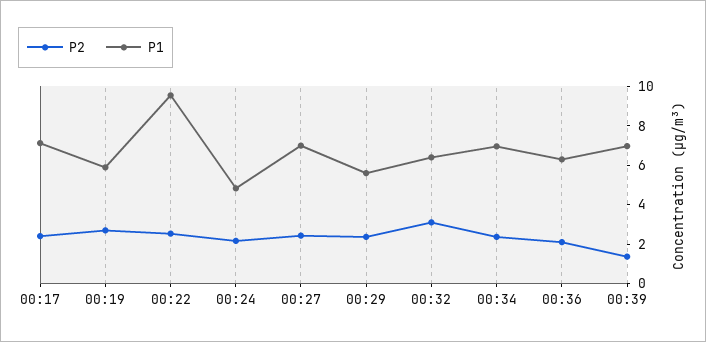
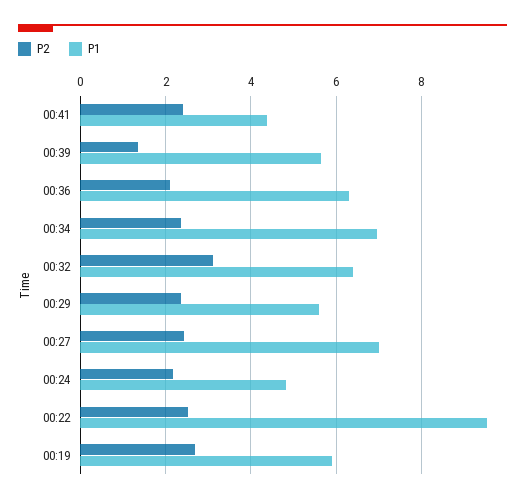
P2, 00:17: 2.5 -> none
P1, 00:17: 7 -> none
P1, 00:39: 7 -> 5.6
P2, 00:41: none -> 2.4
P1, 00:41: none -> 4.4

